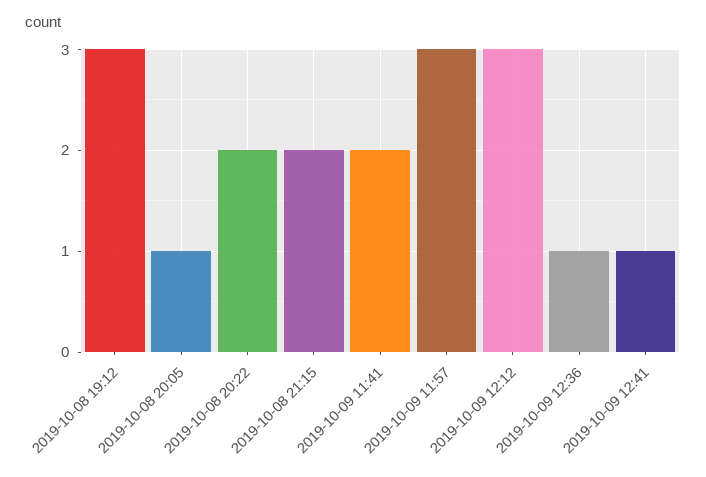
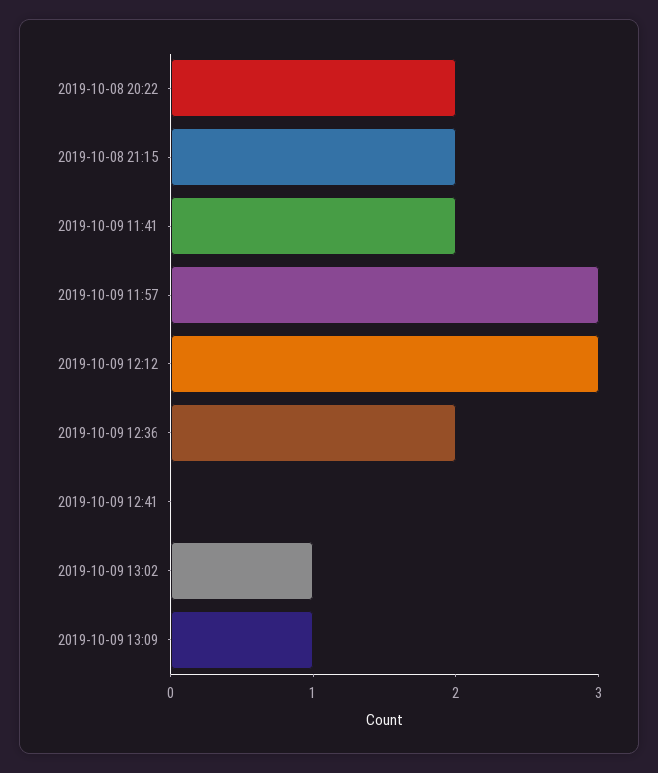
2019-10-08 19:12: 3 -> none
2019-10-08 20:05: 1 -> none
2019-10-09 12:36: 1 -> 2
2019-10-09 12:41: 1 -> 0
2019-10-09 13:02: none -> 1
2019-10-09 13:09: none -> 1

